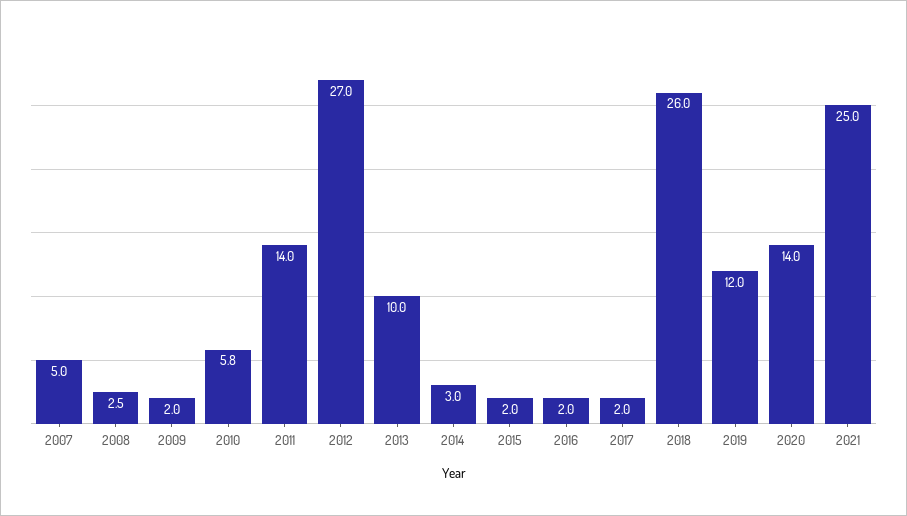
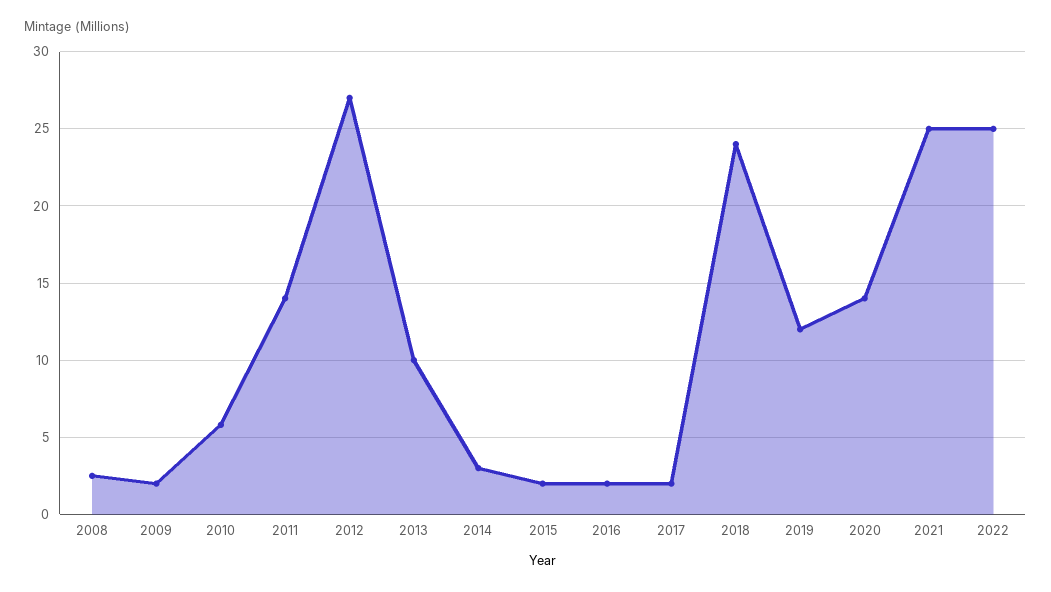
2007: 5 -> none
2018: 26 -> 24
2022: none -> 25

